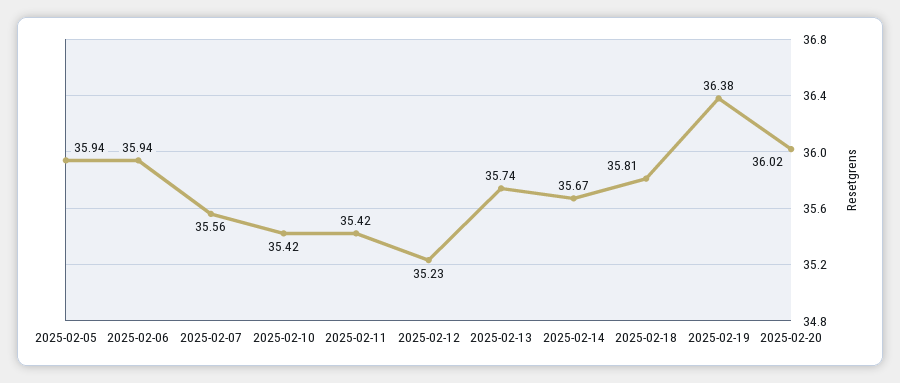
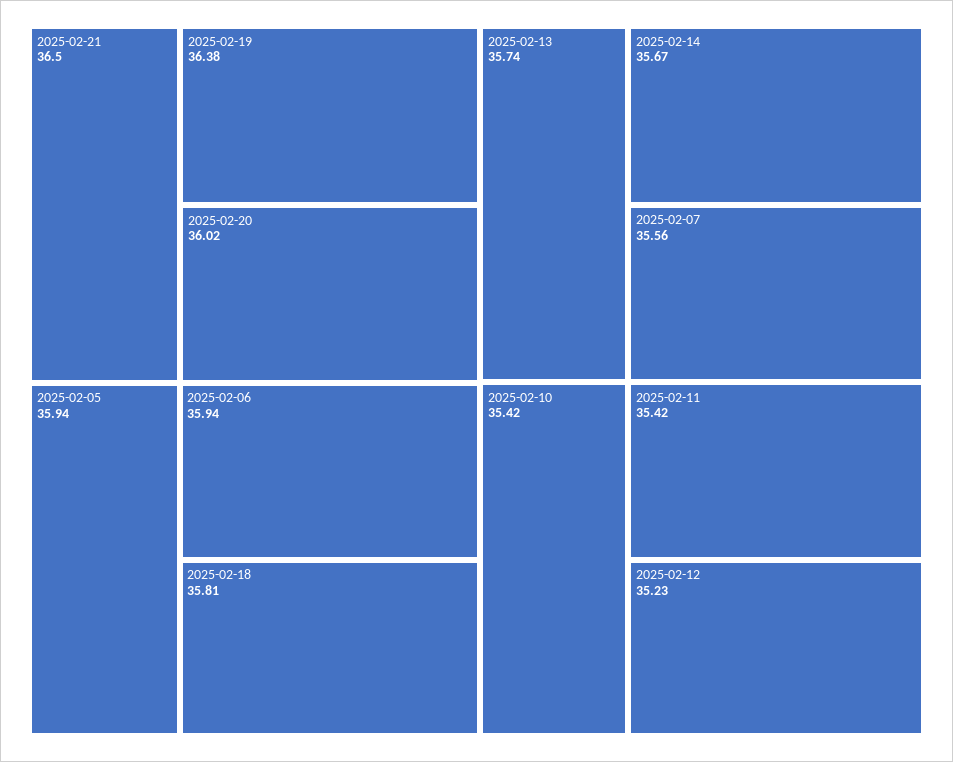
2025-02-21: none -> 36.5

